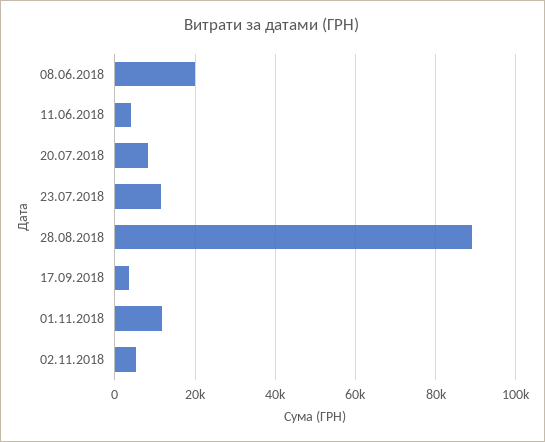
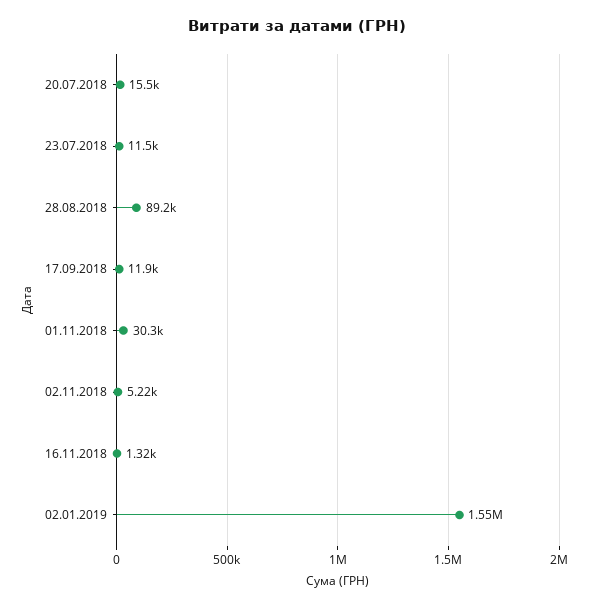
08.06.2018: 20000 -> none
11.06.2018: 4000 -> none
20.07.2018: 8000 -> 15500
17.09.2018: 4000 -> 11900
01.11.2018: 12000 -> 30300
16.11.2018: none -> 1320
02.01.2019: none -> 1550000

